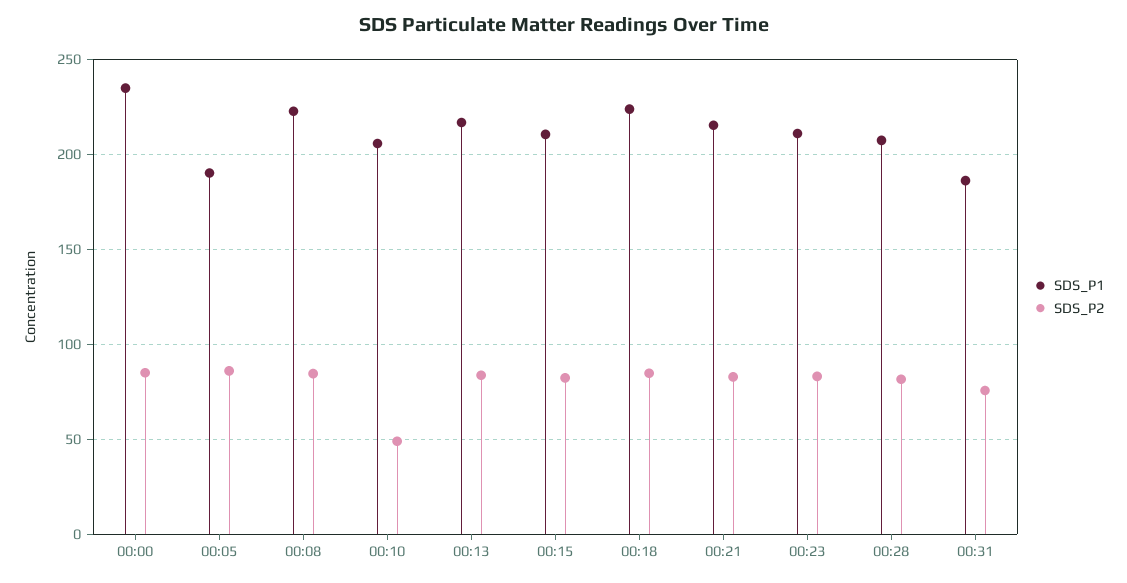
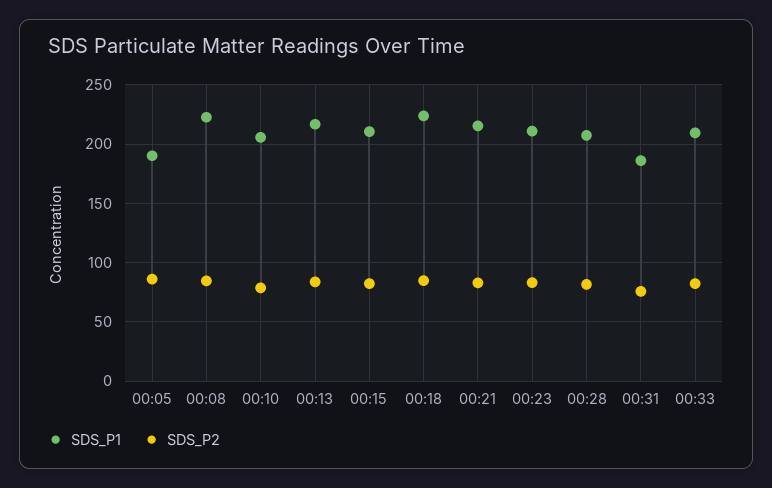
SDS_P1, 00:00: 235 -> none
SDS_P2, 00:00: 85 -> none
SDS_P2, 00:10: 50 -> 80
SDS_P1, 00:33: none -> 210
SDS_P2, 00:33: none -> 80

